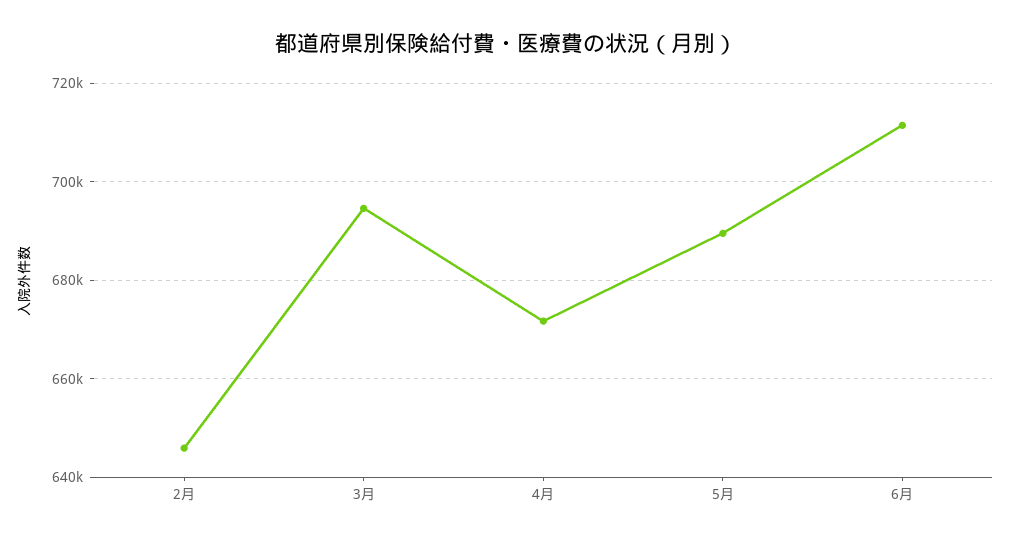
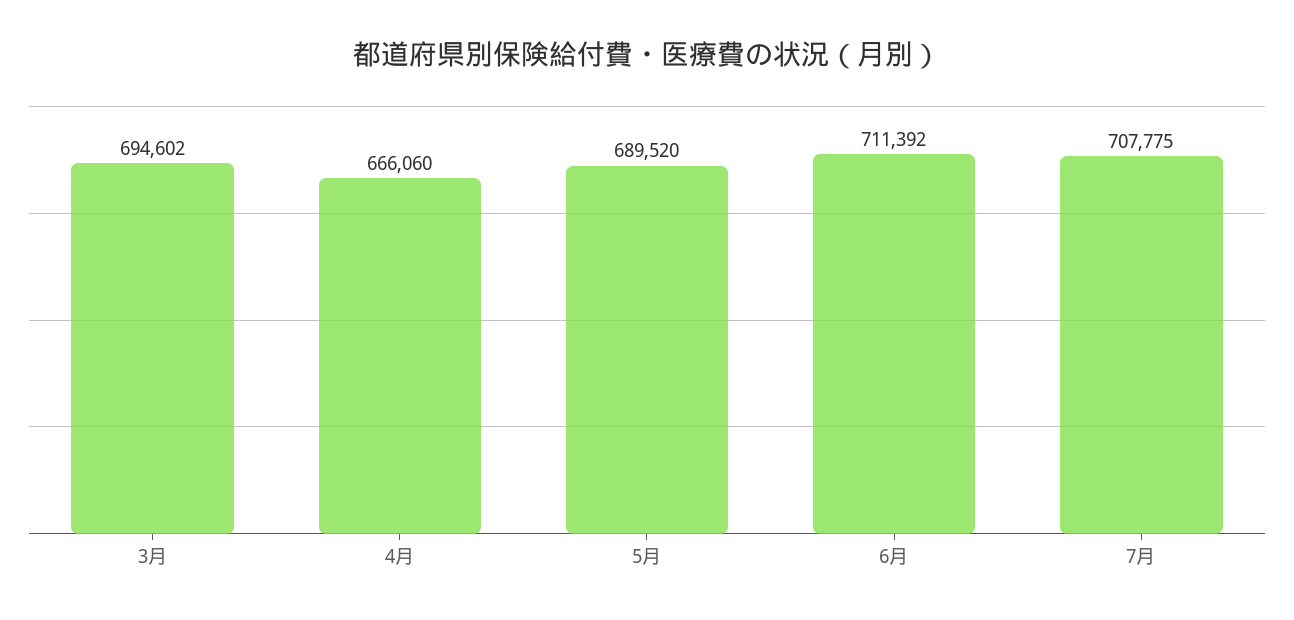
2月: 646000 -> none
4月: 672000 -> 666060
7月: none -> 707775

